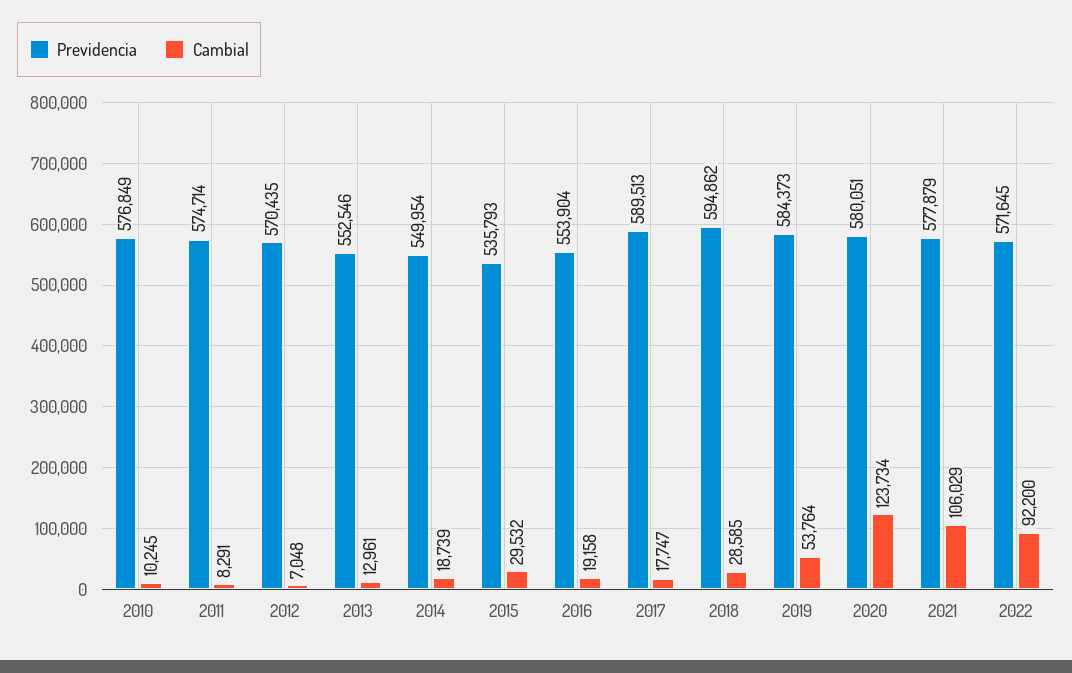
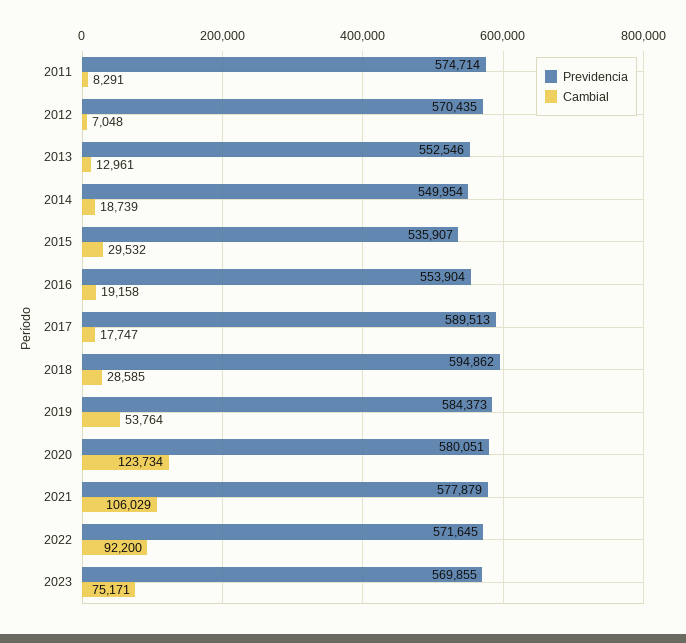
Previdencia, 2010: 576849 -> none
Cambial, 2010: 10245 -> none
Previdencia, 2015: 535793 -> 535907
Previdencia, 2023: none -> 569855
Cambial, 2023: none -> 75171

